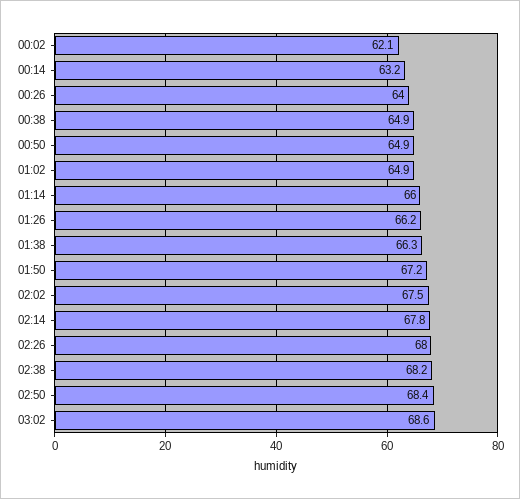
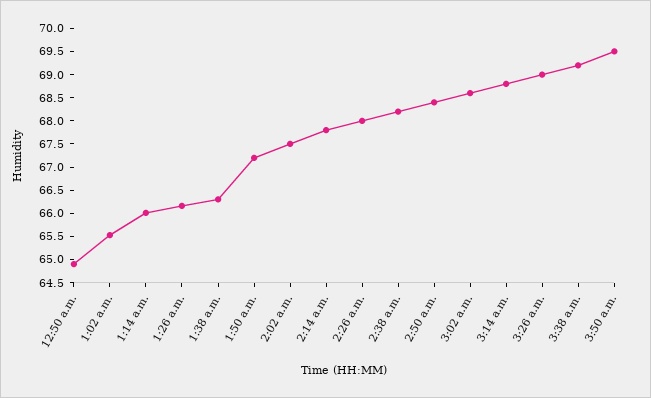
00:02: 62.1 -> none
00:14: 63.2 -> none
00:26: 64 -> none
00:38: 64.9 -> none
01:02: 64.9 -> 65.5
3:14 a.m.: none -> 68.75
3:26 a.m.: none -> 69
3:38 a.m.: none -> 69.25
3:50 a.m.: none -> 69.5

